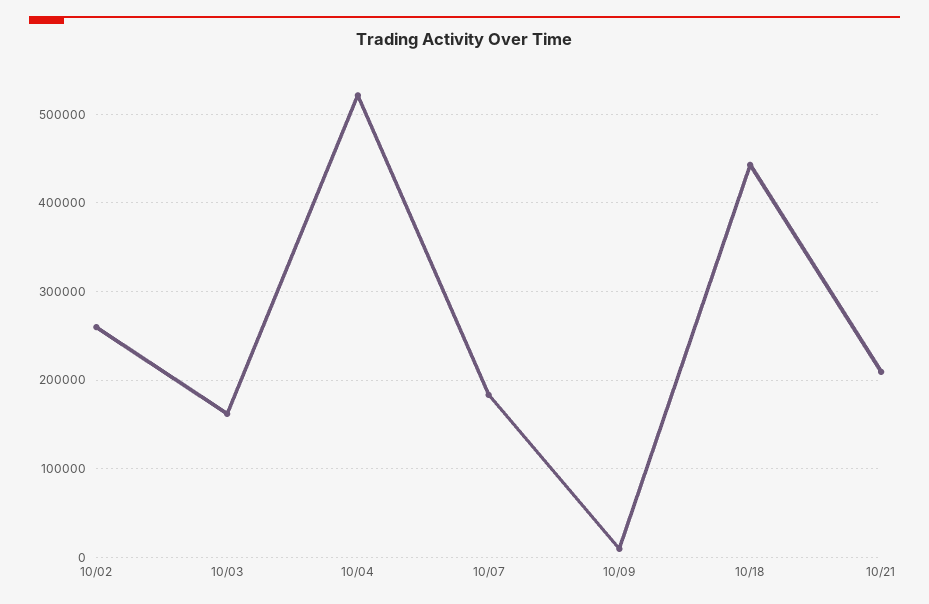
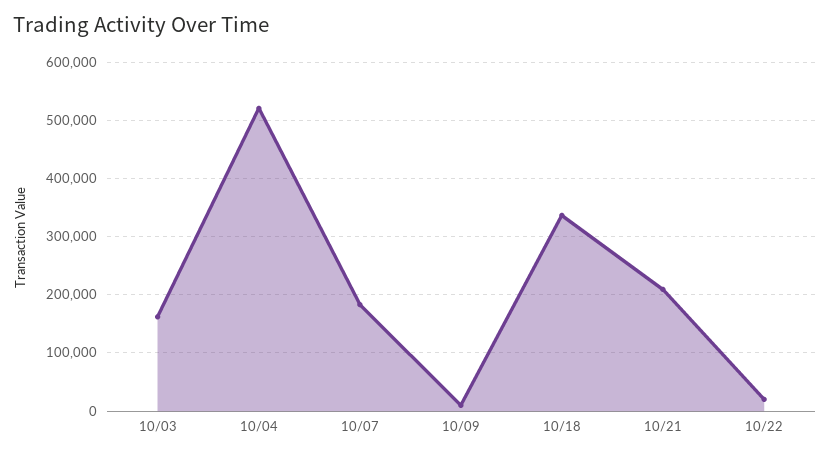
10/02: 260000 -> none
10/18: 440000 -> 340000
10/22: none -> 20000

